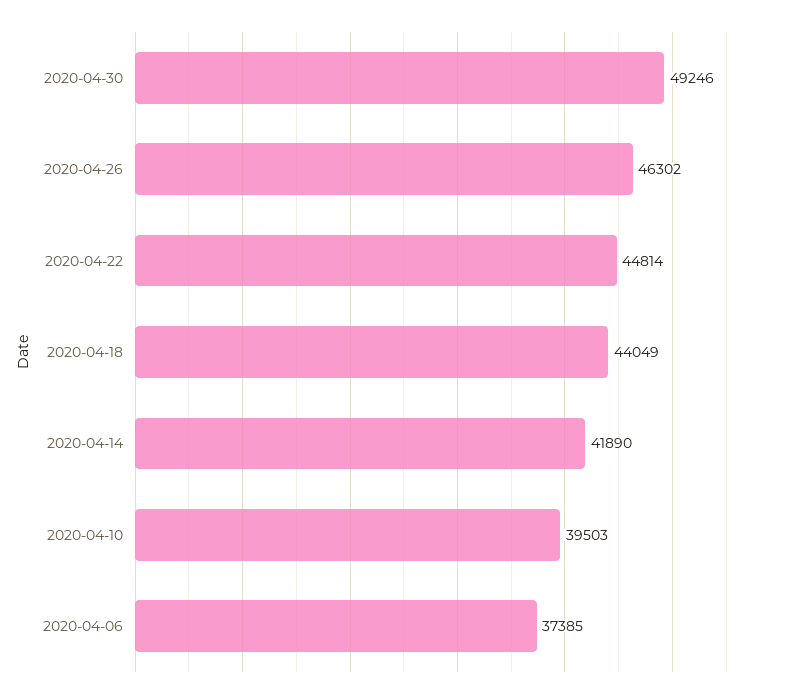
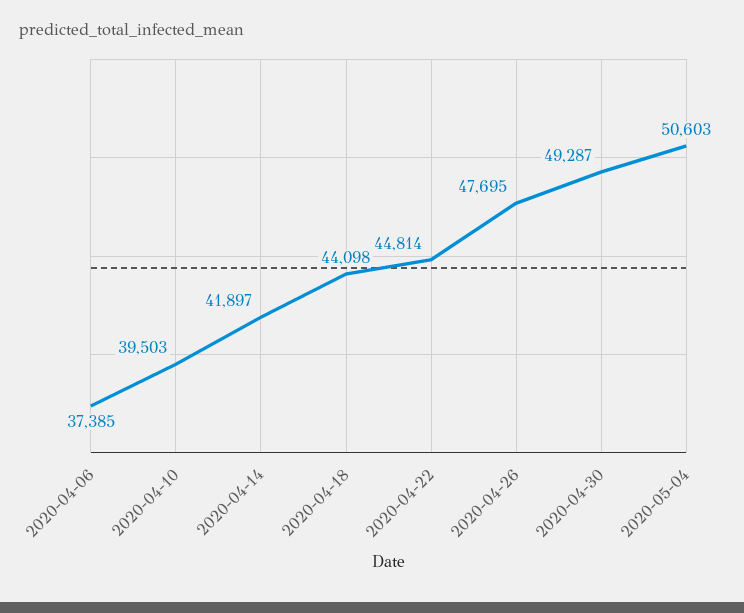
2020-04-30: 49246 -> 49287
2020-04-26: 46302 -> 47695
2020-04-18: 44049 -> 44098
2020-04-14: 41890 -> 41897
2020-05-04: none -> 50603

